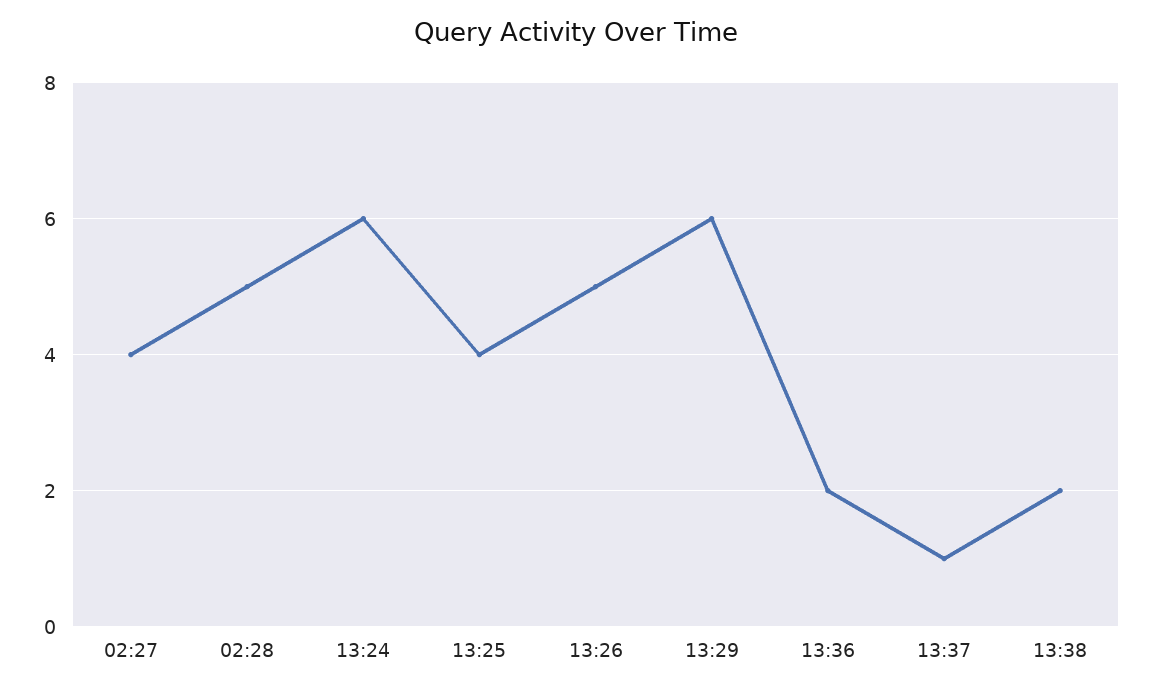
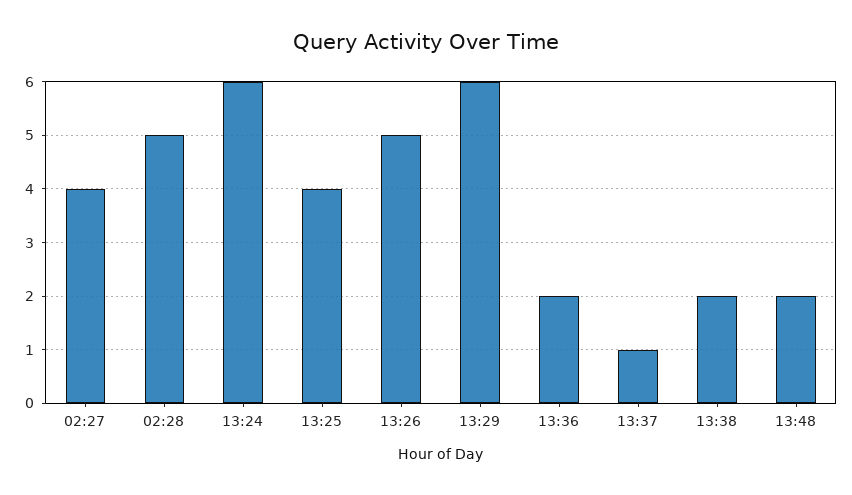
13:48: none -> 2

